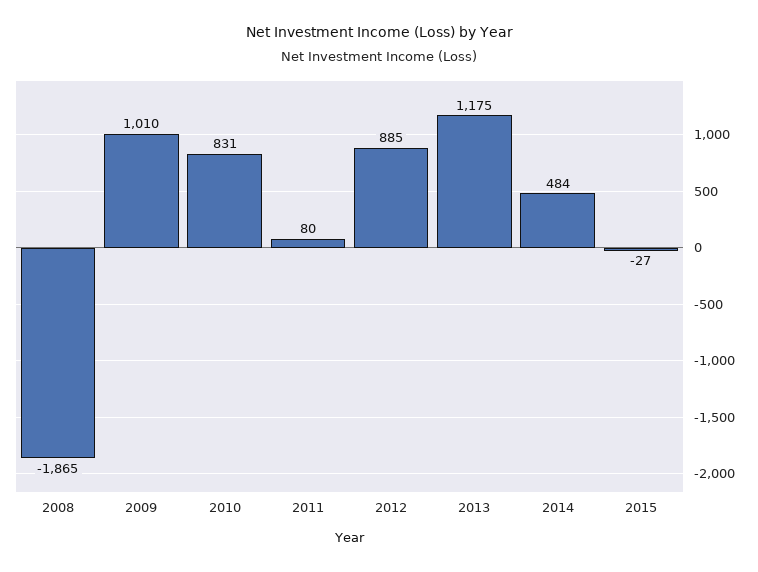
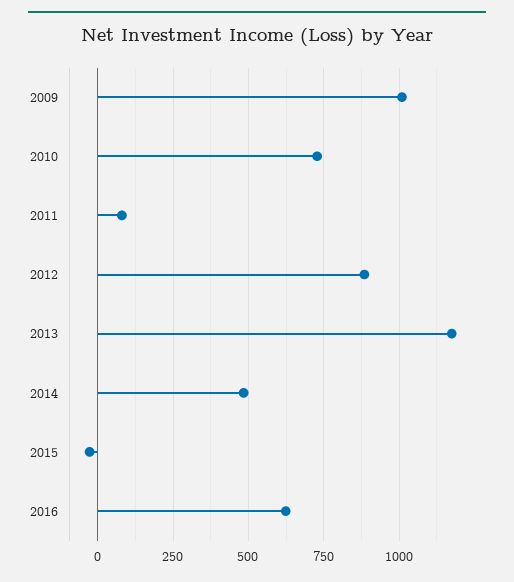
2008: -1865 -> none
2010: 831 -> 725
2016: none -> 625

